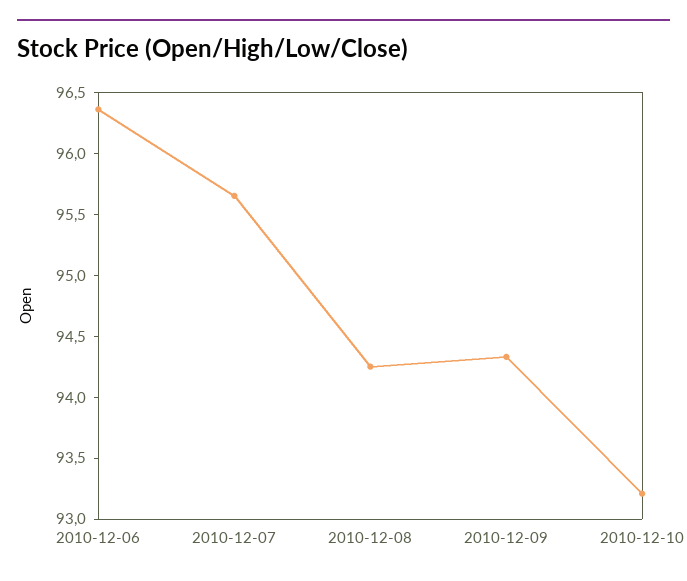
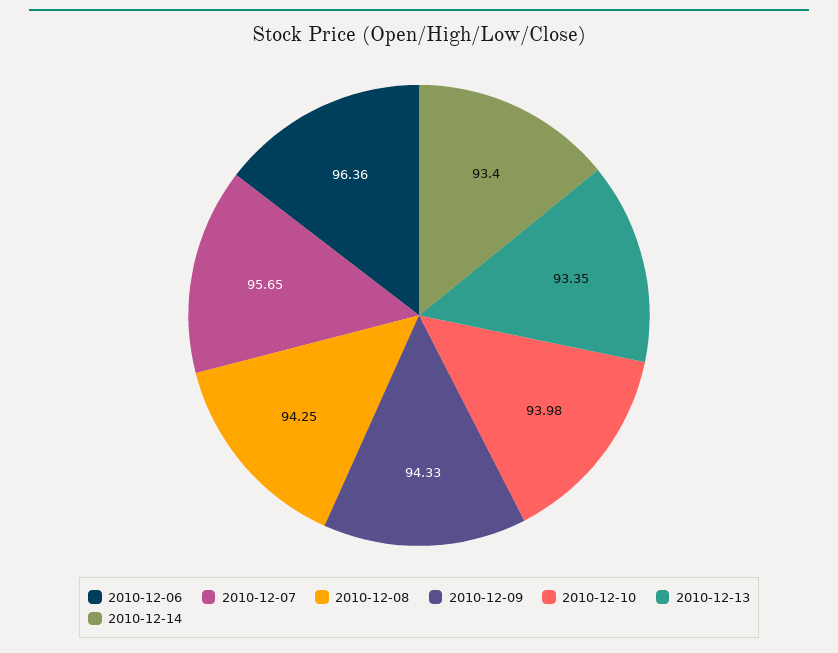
2010-12-10: 93.2 -> 93.98
2010-12-13: none -> 93.35
2010-12-14: none -> 93.4

